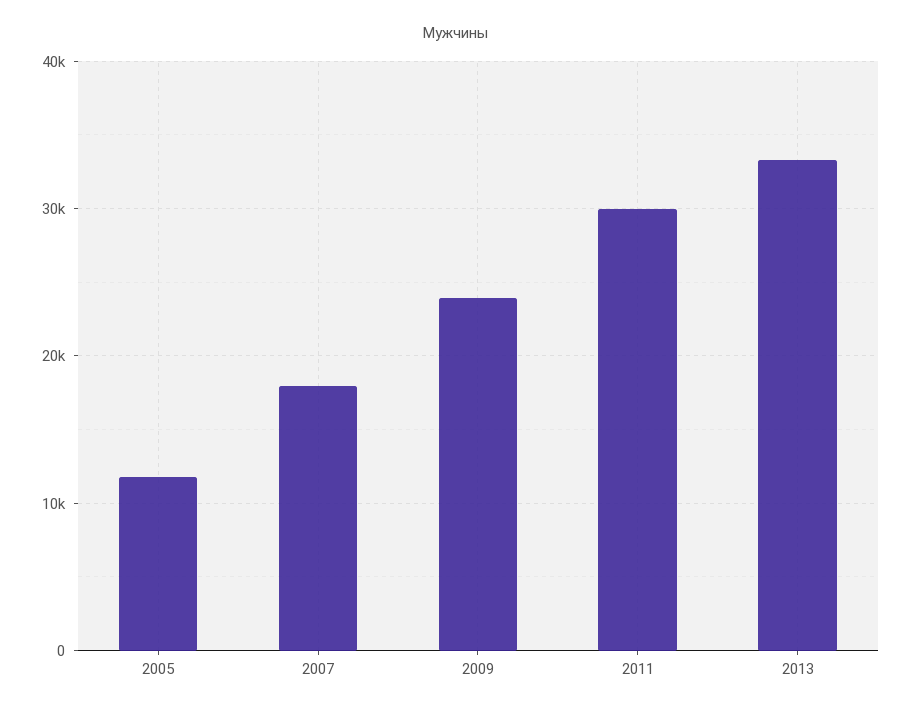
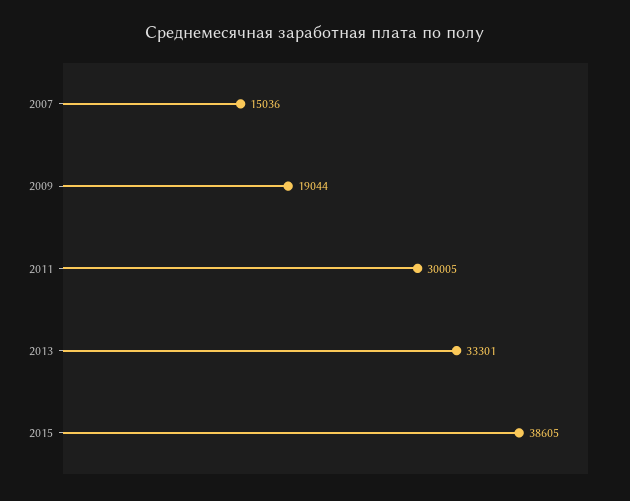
2005: 12000 -> none
2007: 18000 -> 15036
2009: 24000 -> 19044
2015: none -> 38605

